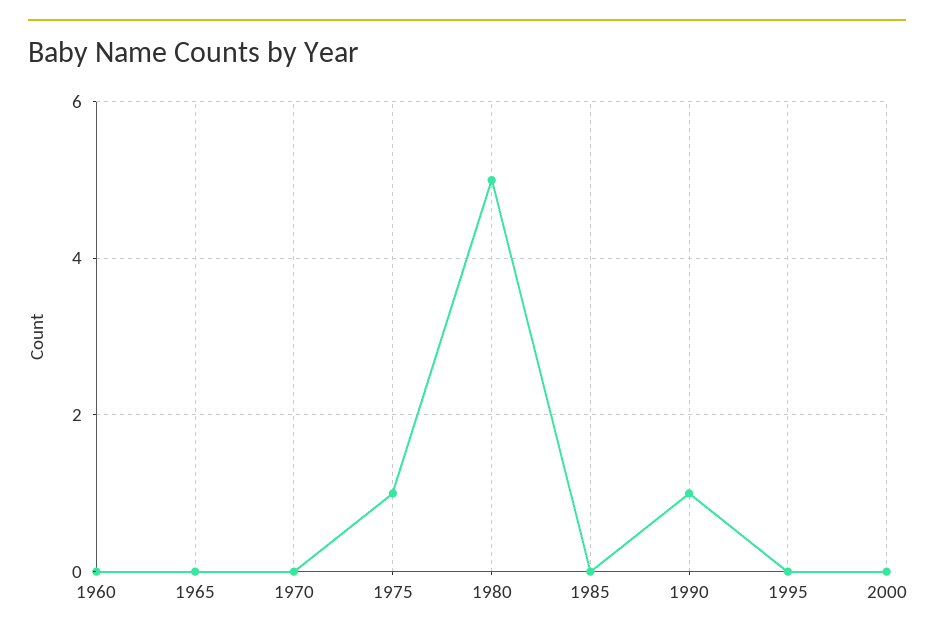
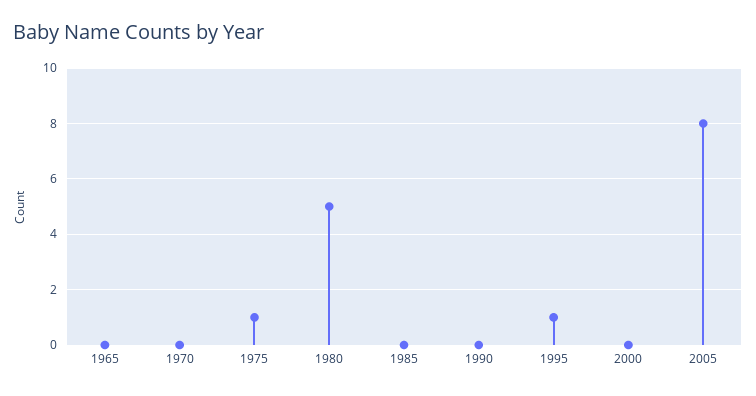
1960: 0 -> none
1990: 1 -> 0
1995: 0 -> 1
2005: none -> 8

